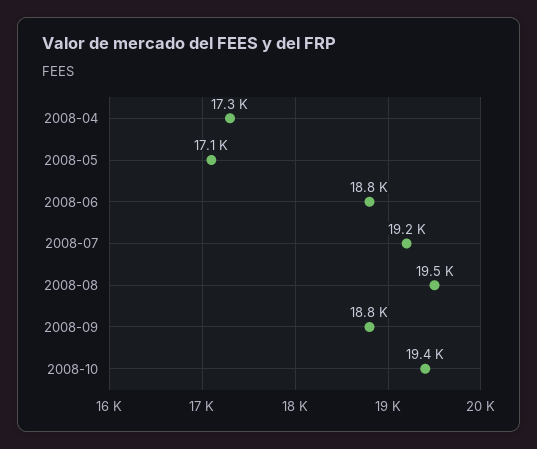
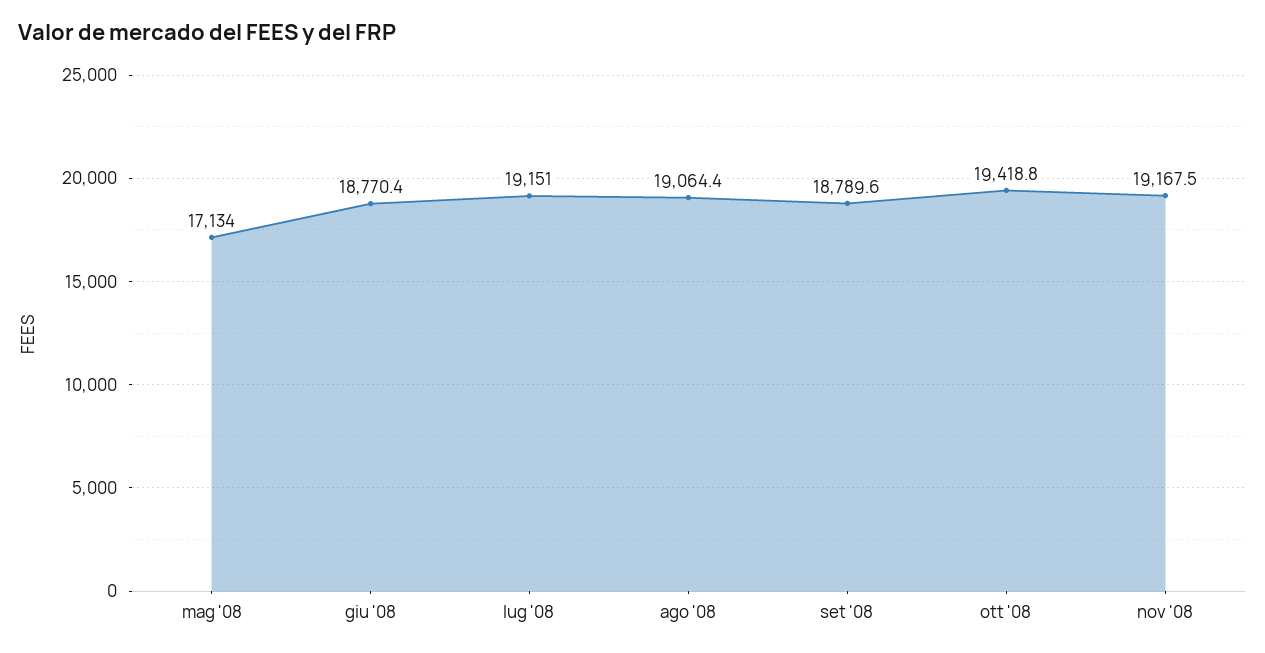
2008-04: 17300 -> none
2008-08: 19500 -> 19064.4
nov '08: none -> 19167.5

